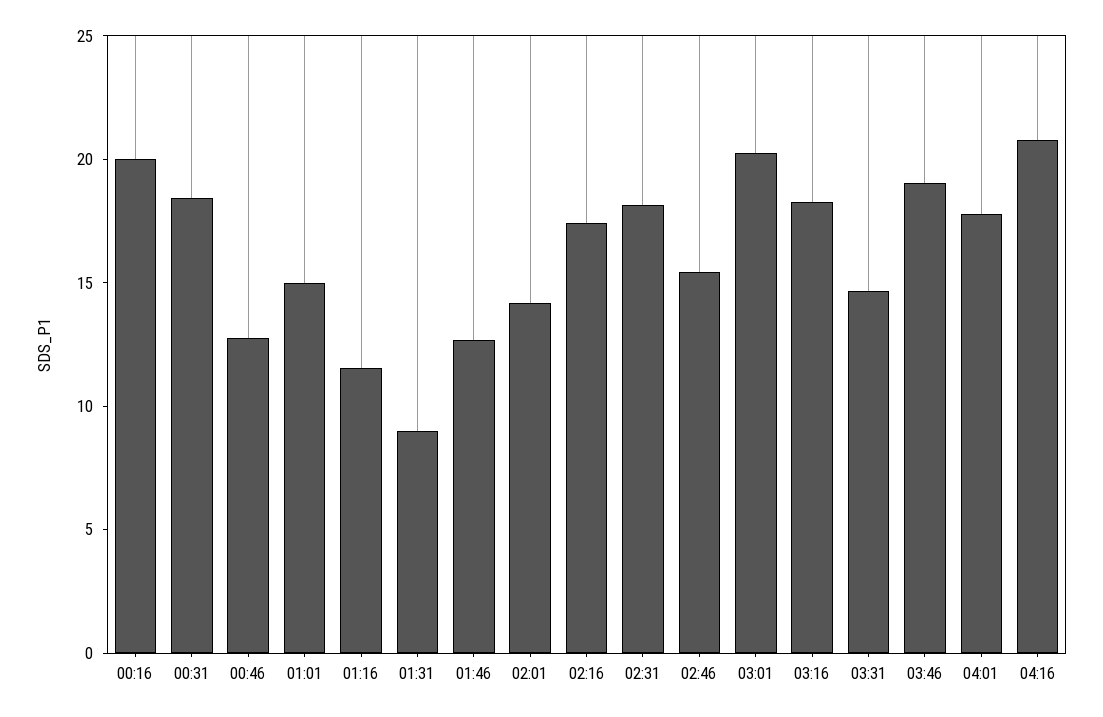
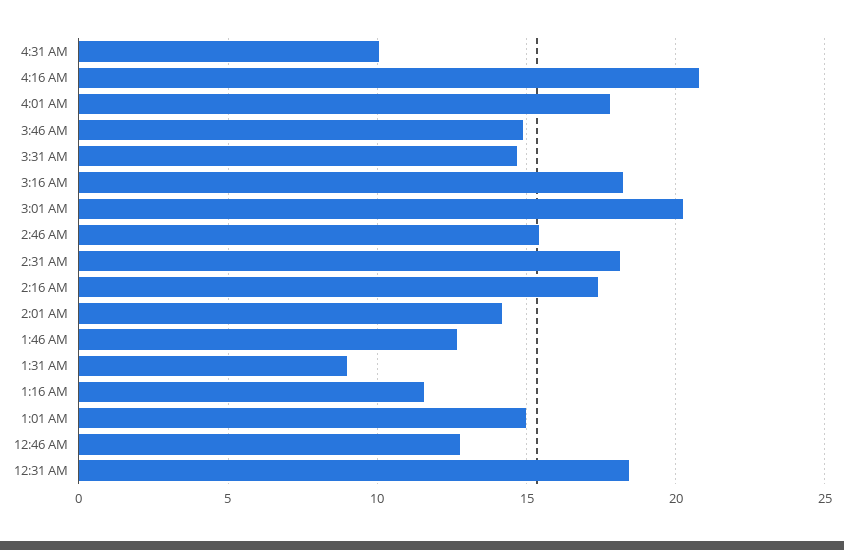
00:16: 20 -> none
03:46: 19 -> 15
4:31 AM: none -> 10

